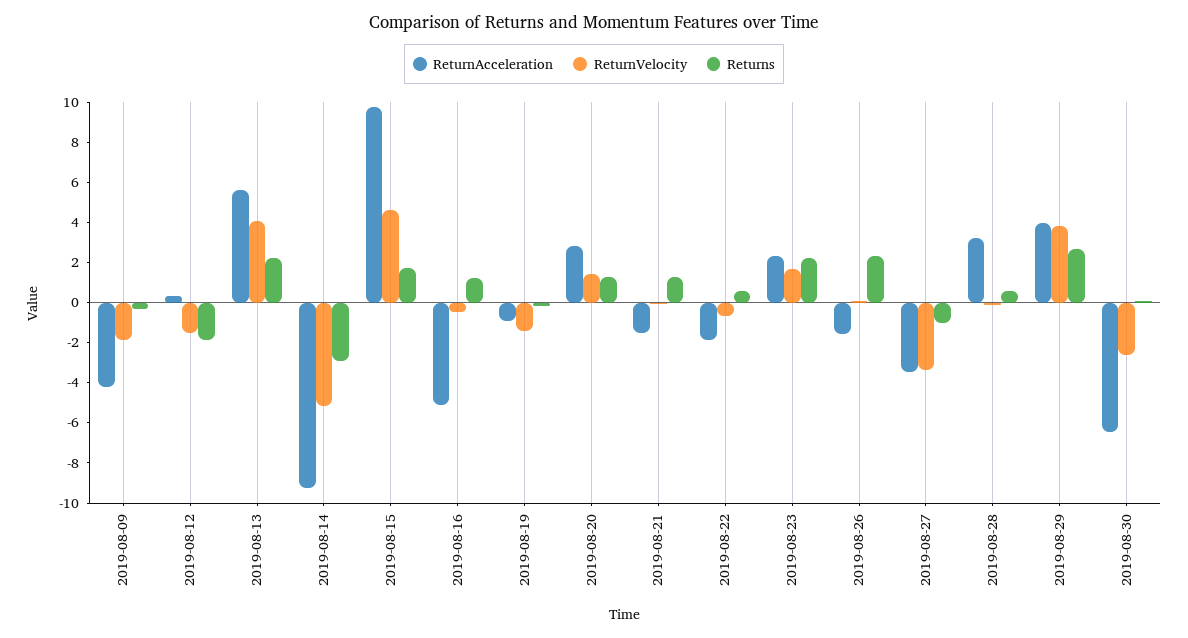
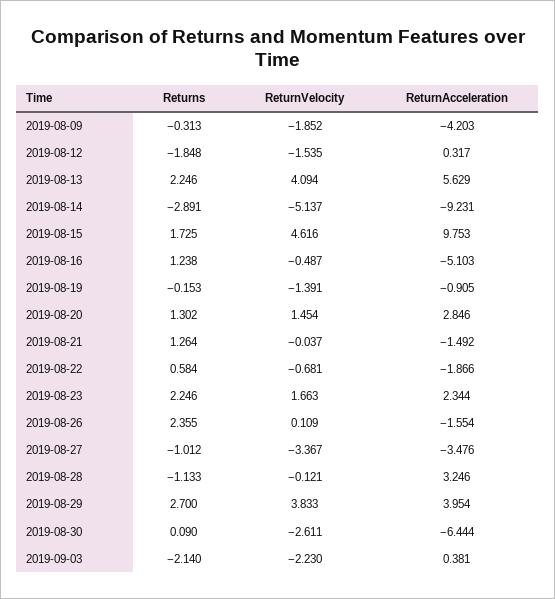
Returns, 2019-08-28: 0.5 -> -1.133
Returns, 2019-09-03: none -> -2.14
ReturnVelocity, 2019-09-03: none -> -2.23
ReturnAcceleration, 2019-09-03: none -> 0.381

